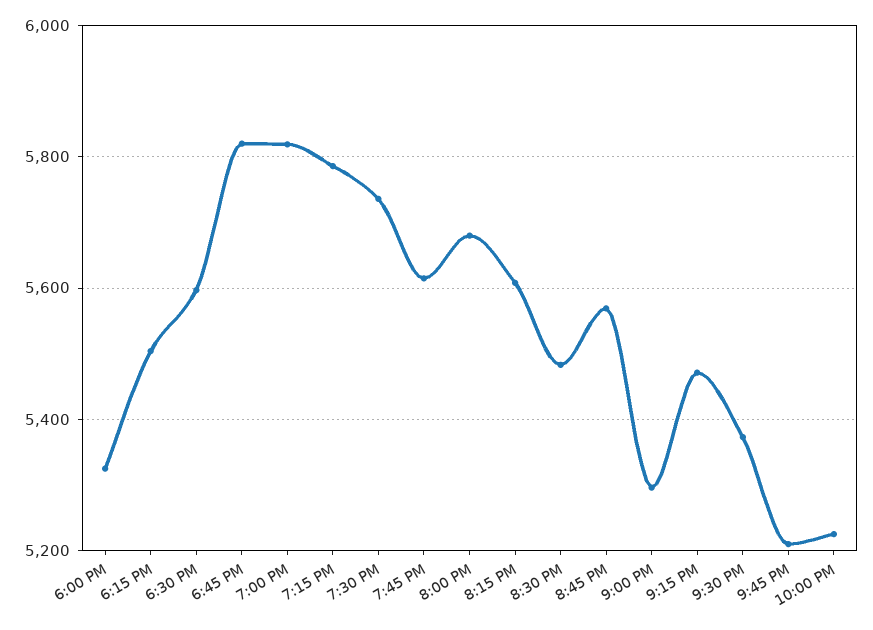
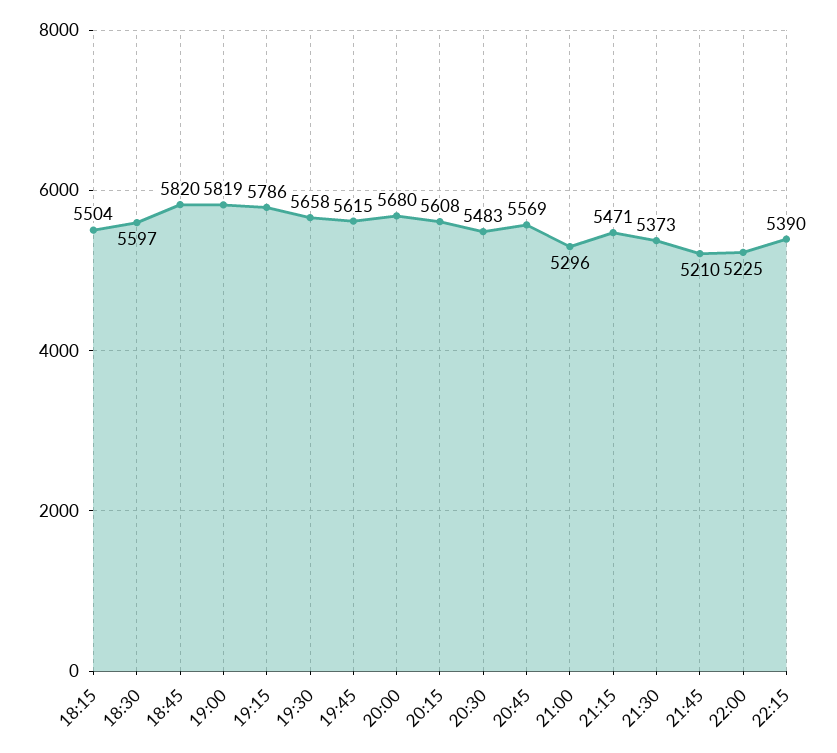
6:00 PM: 5320 -> none
7:30 PM: 5740 -> 5658
22:15: none -> 5390

